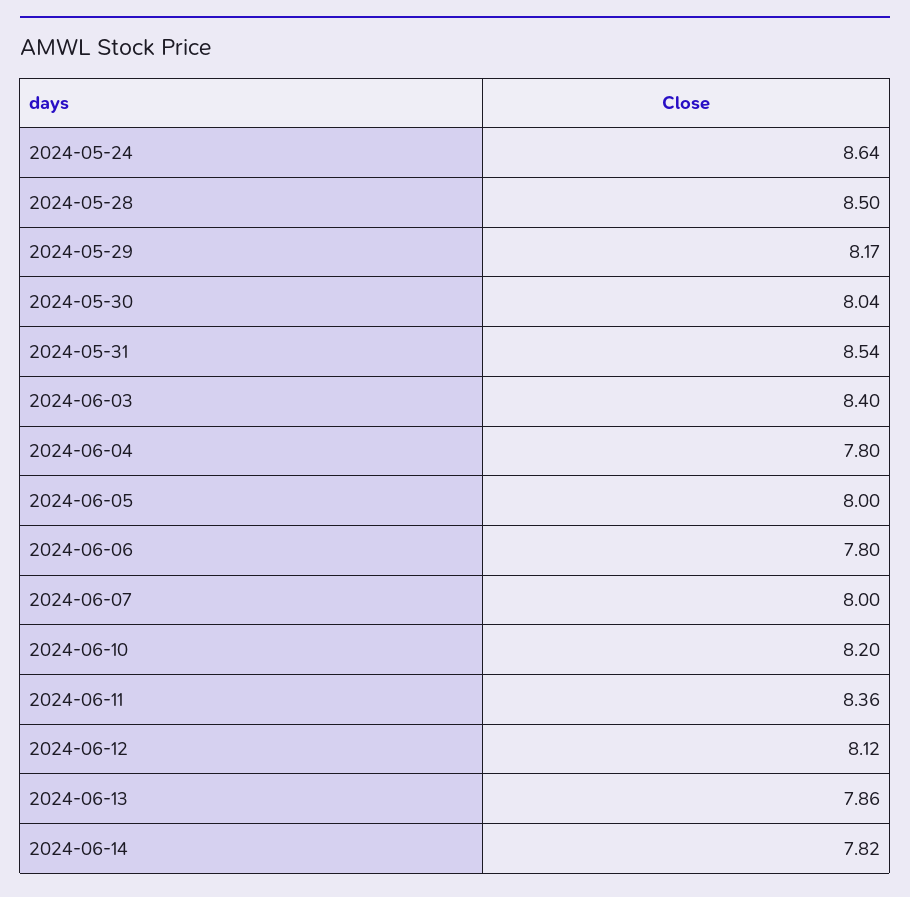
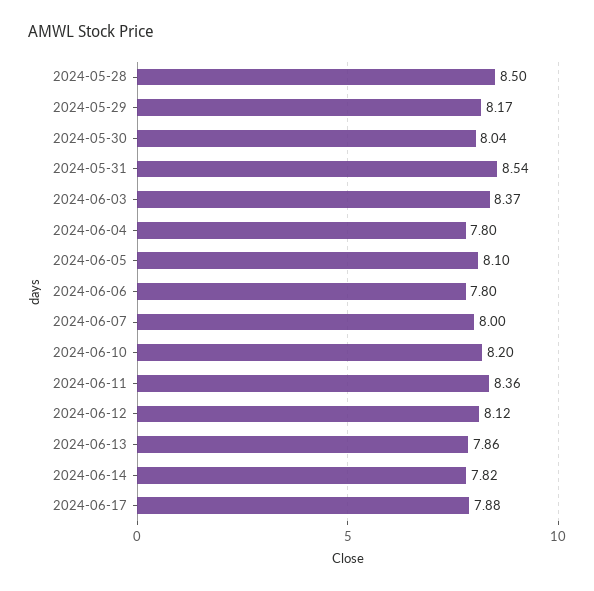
2024-05-24: 8.64 -> none
2024-06-03: 8.4 -> 8.37
2024-06-05: 8 -> 8.1
2024-06-17: none -> 7.88

